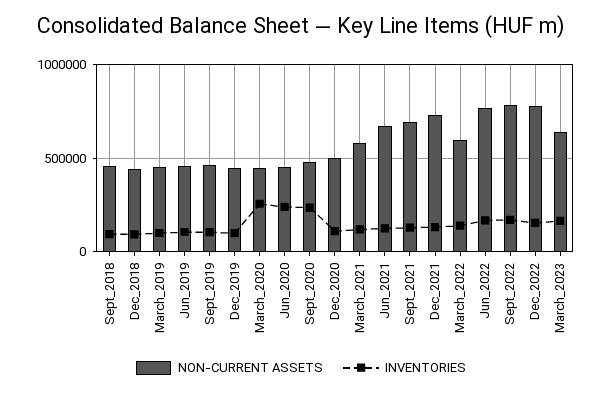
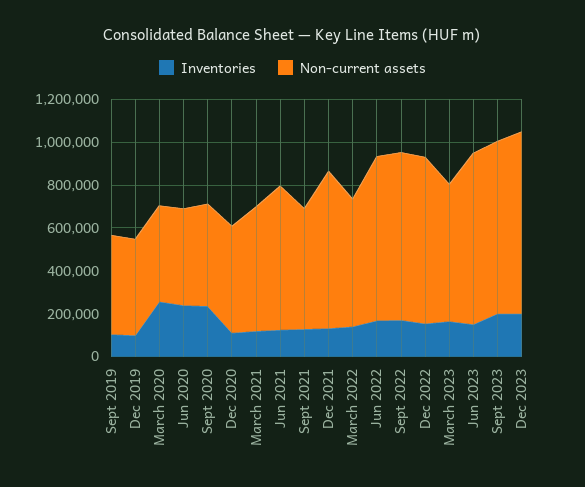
NON-CURRENT ASSETS, Sept_2018: 450000 -> none
INVENTORIES, Sept_2018: 100000 -> none
NON-CURRENT ASSETS, Dec_2018: 450000 -> none
INVENTORIES, Dec_2018: 100000 -> none
NON-CURRENT ASSETS, March_2019: 450000 -> none
INVENTORIES, March_2019: 100000 -> none
NON-CURRENT ASSETS, Jun_2019: 450000 -> none
INVENTORIES, Jun_2019: 100000 -> none
NON-CURRENT ASSETS, Sept_2021: 700000 -> 550000
INVENTORIES, Jun 2023: none -> 150000
NON-CURRENT ASSETS, Jun 2023: none -> 800000
INVENTORIES, Sept 2023: none -> 200000
NON-CURRENT ASSETS, Sept 2023: none -> 800000
INVENTORIES, Dec 2023: none -> 200000
NON-CURRENT ASSETS, Dec 2023: none -> 850000

